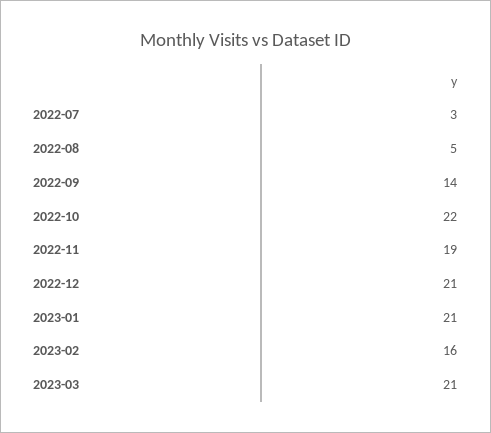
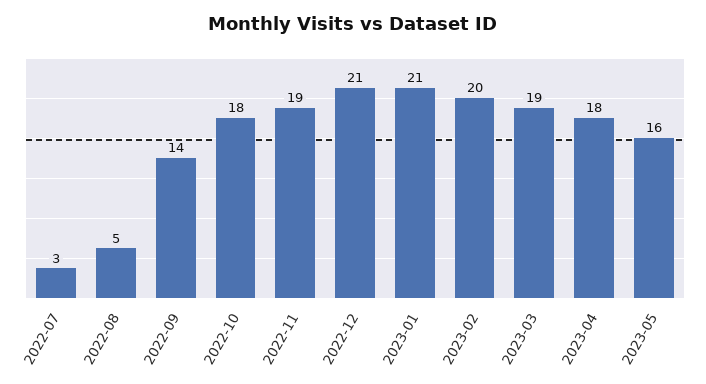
2022-10: 22 -> 18
2023-02: 16 -> 20
2023-03: 21 -> 19
2023-04: none -> 18
2023-05: none -> 16

